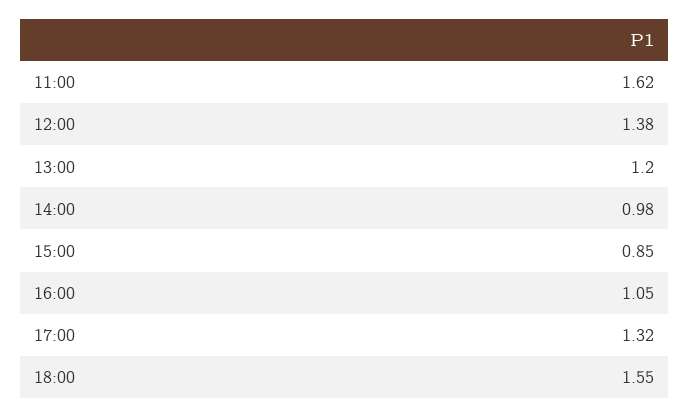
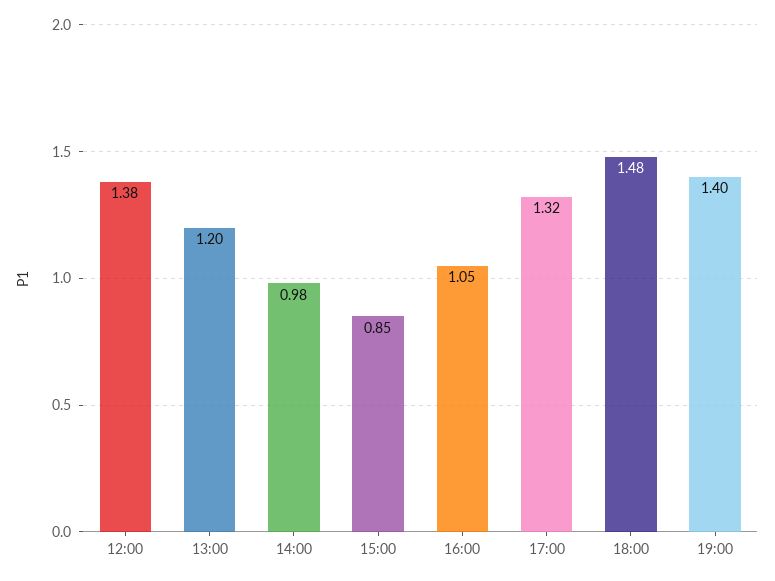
11:00: 1.62 -> none
18:00: 1.55 -> 1.48
19:00: none -> 1.4

